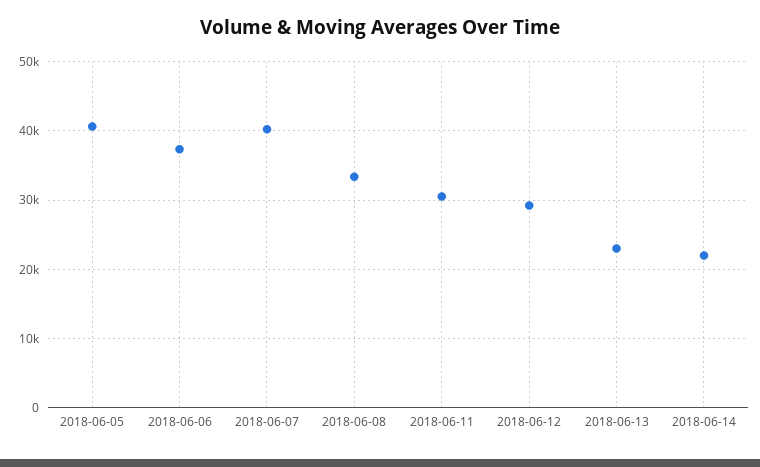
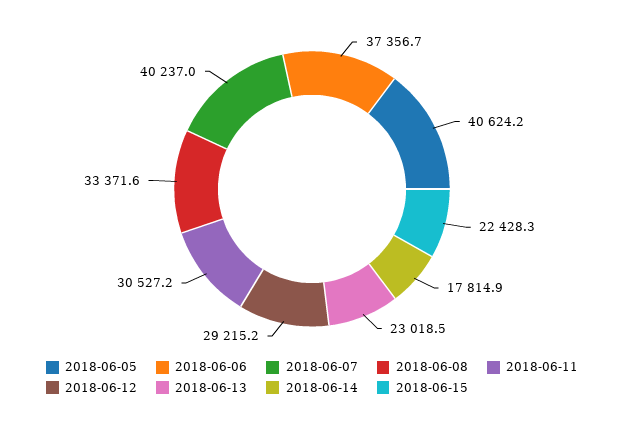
2018-06-14: 22000 -> 17814.9
2018-06-15: none -> 22428.3

